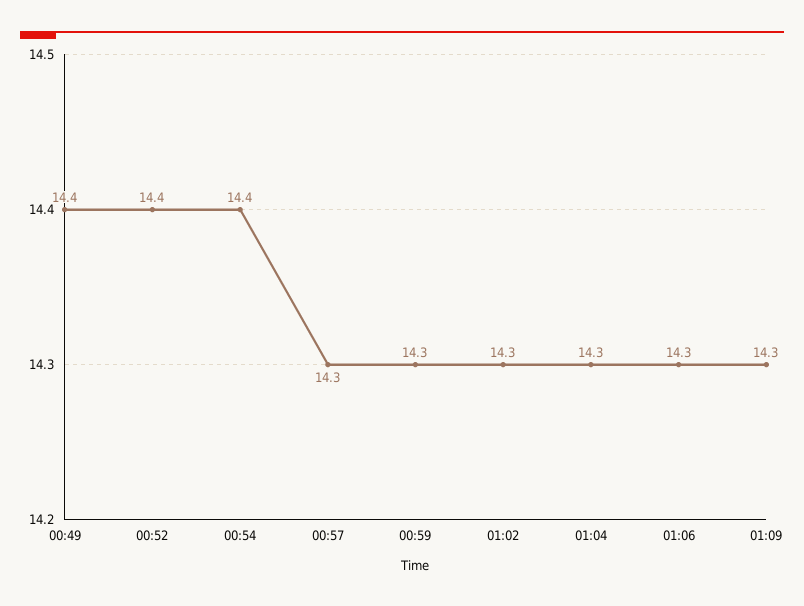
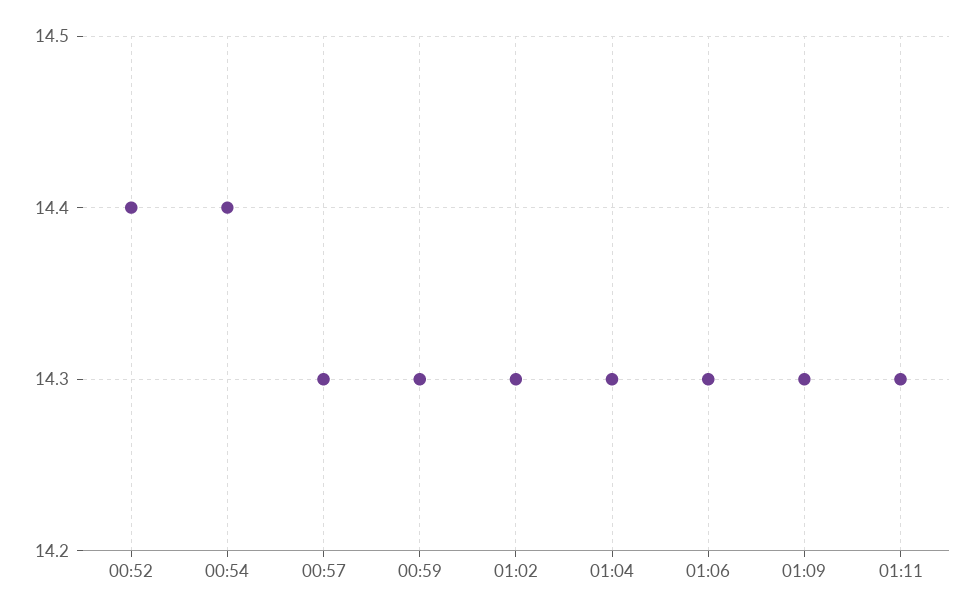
00:49: 14.4 -> none
01:11: none -> 14.3

